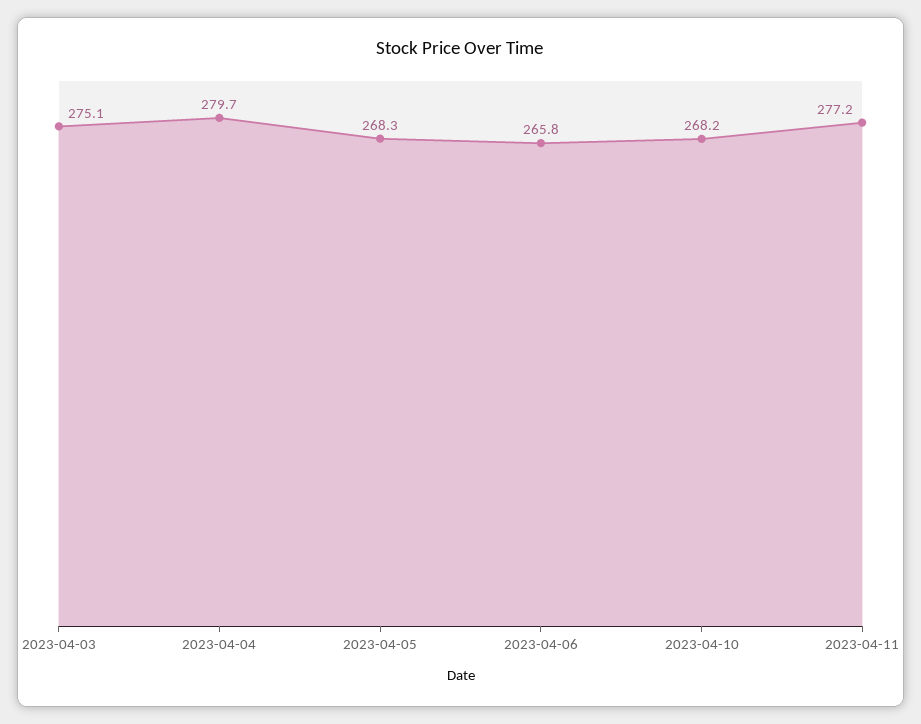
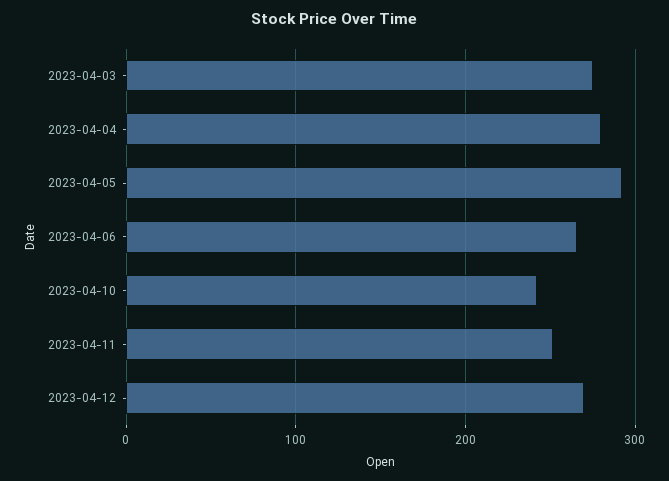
2023-04-05: 268.3 -> 290
2023-04-10: 268.2 -> 240
2023-04-11: 277.2 -> 250
2023-04-12: none -> 270

